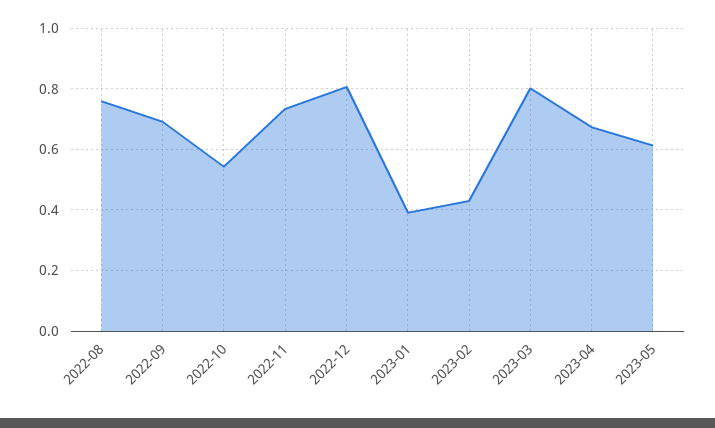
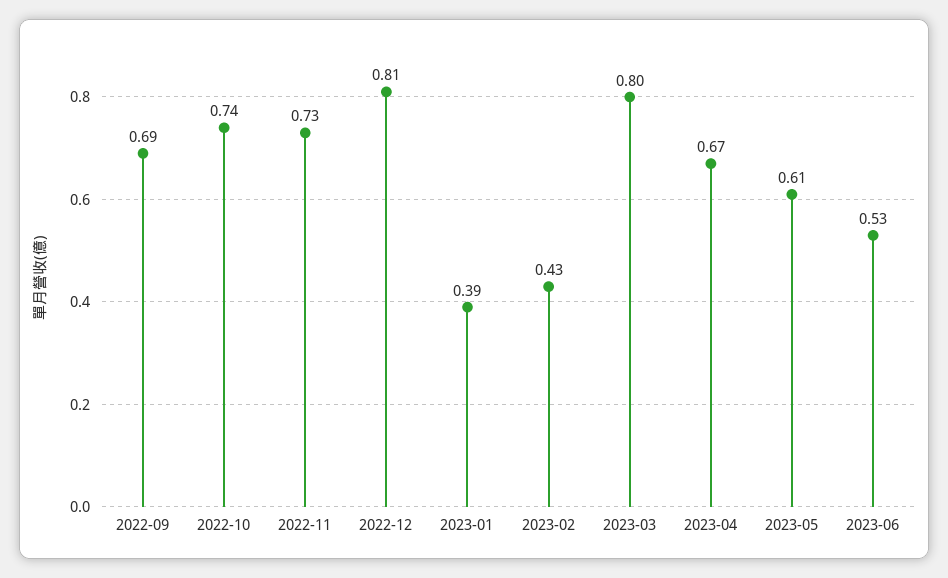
2022-08: 0.76 -> none
2022-10: 0.54 -> 0.74
2023-06: none -> 0.53

